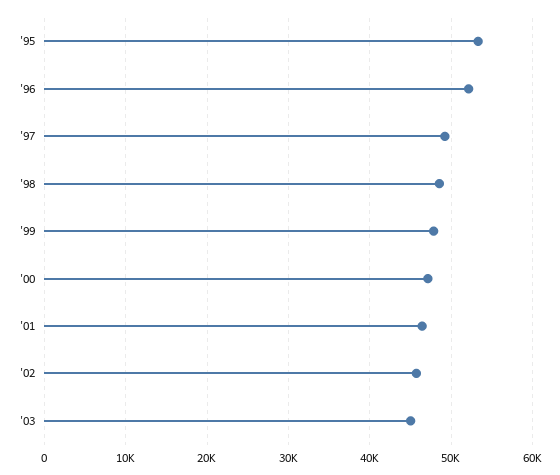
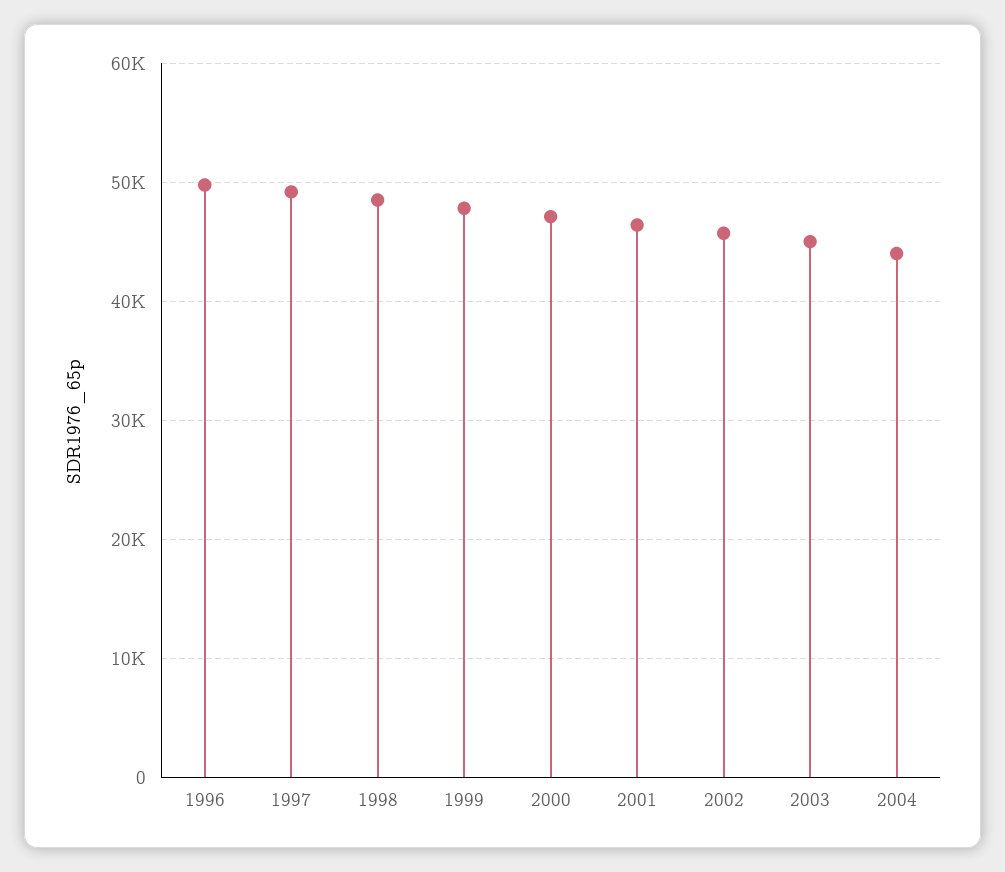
'95: 53000 -> none
'96: 52000 -> 50000
2004: none -> 44000

